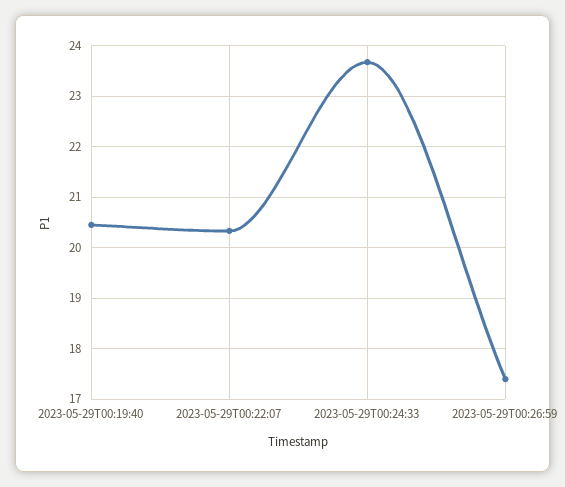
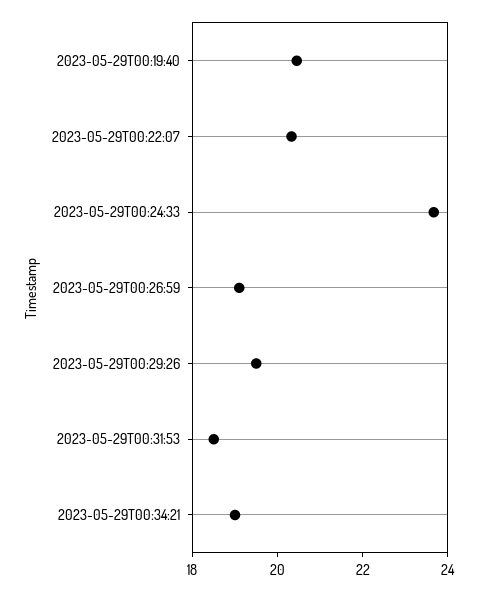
2023-05-29T00:26:59: 17.4 -> 19
2023-05-29T00:29:26: none -> 19.5
2023-05-29T00:31:53: none -> 18.5
2023-05-29T00:34:21: none -> 19

